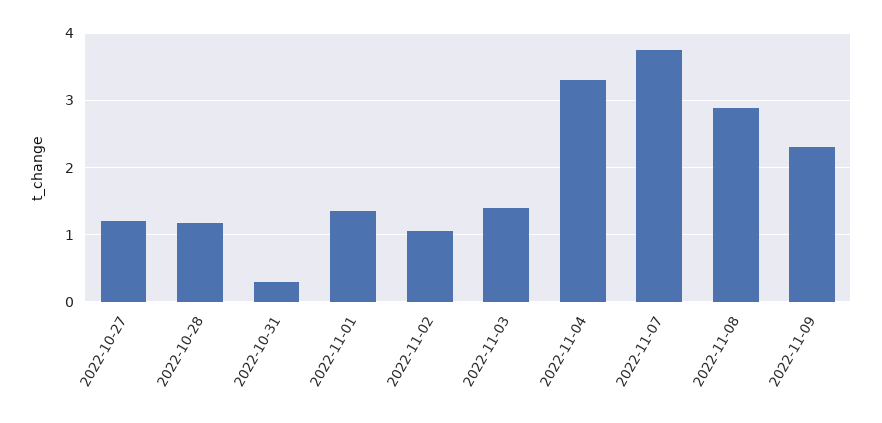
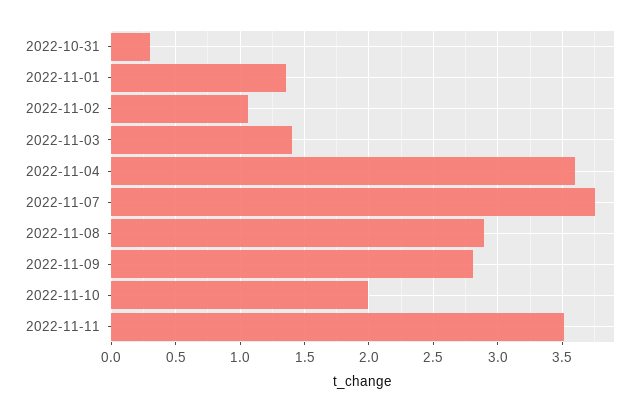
2022-10-27: 1.2 -> none
2022-10-28: 1.2 -> none
2022-11-04: 3.3 -> 3.6
2022-11-09: 2.3 -> 2.8
2022-11-10: none -> 2
2022-11-11: none -> 3.5

